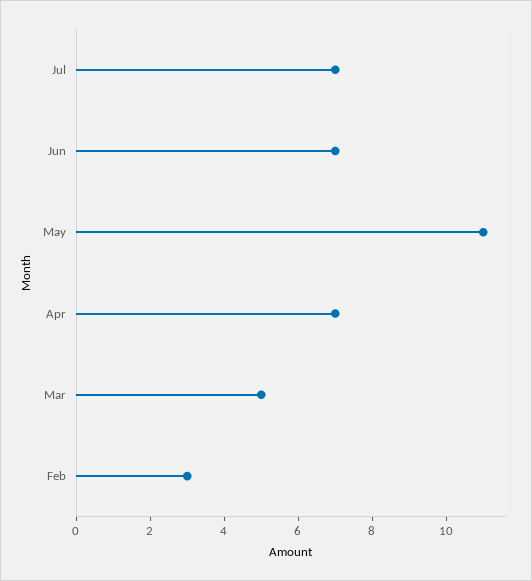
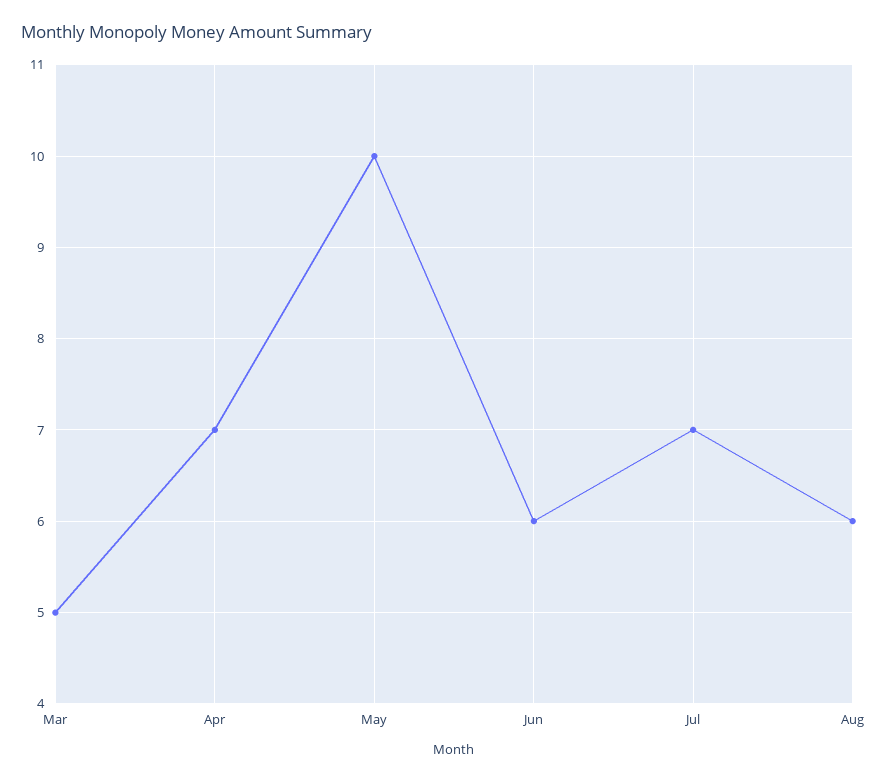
Jun: 7 -> 6
May: 11 -> 10
Feb: 3 -> none
Aug: none -> 6

